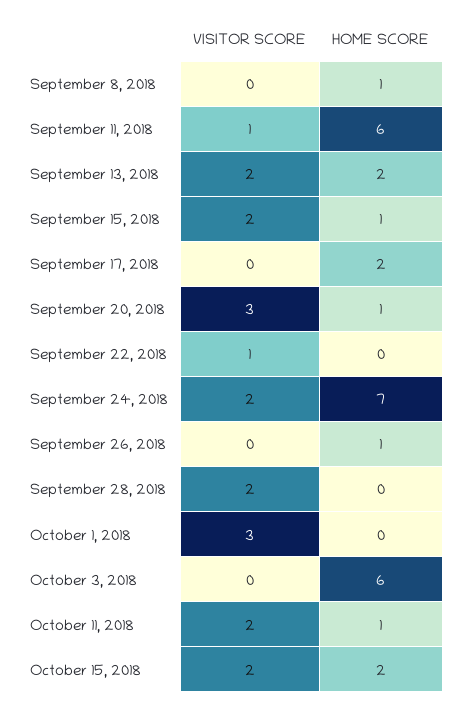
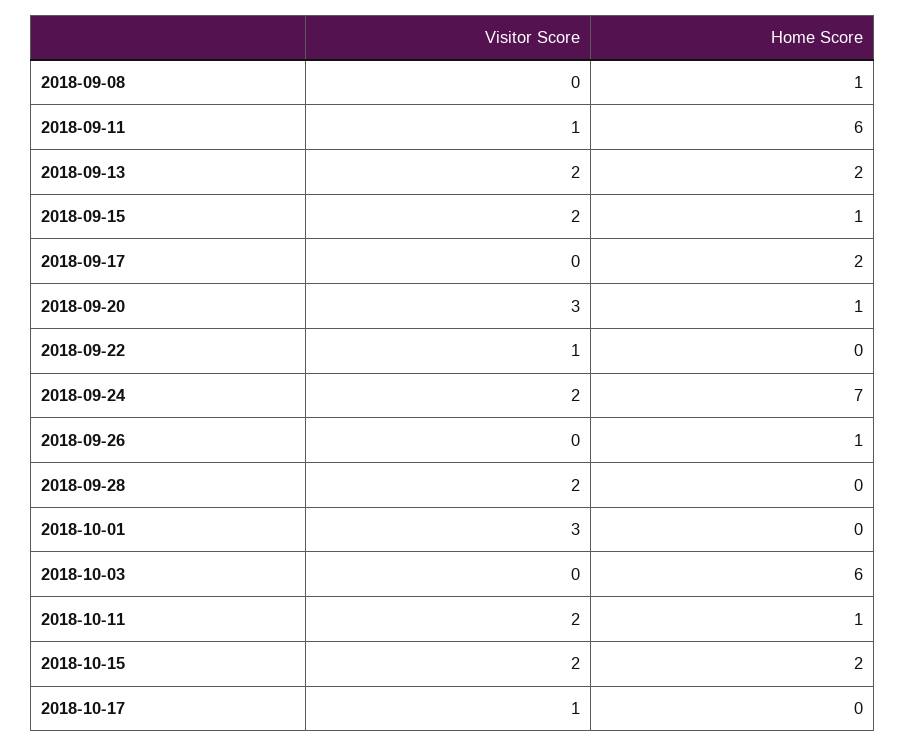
VISITOR SCORE, 2018-10-17: none -> 1
HOME SCORE, 2018-10-17: none -> 0

